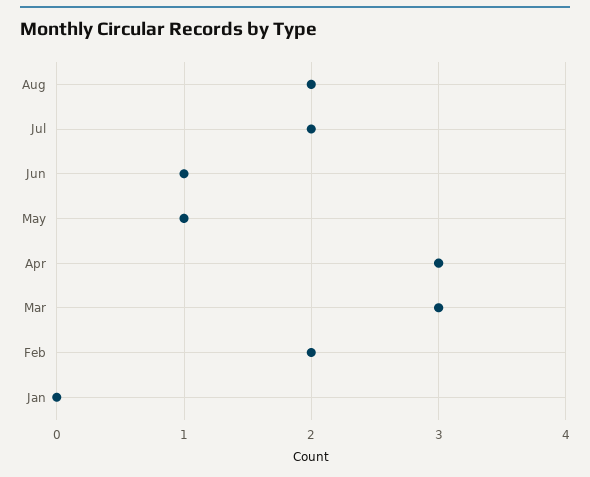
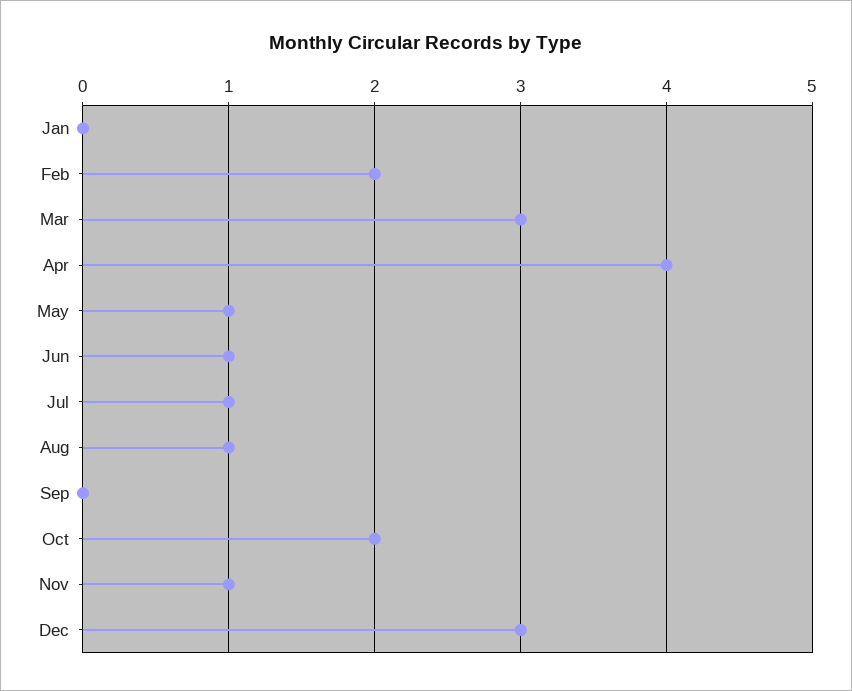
Aug: 2 -> 1
Jul: 2 -> 1
Apr: 3 -> 4
Sep: none -> 0
Oct: none -> 2
Nov: none -> 1
Dec: none -> 3

